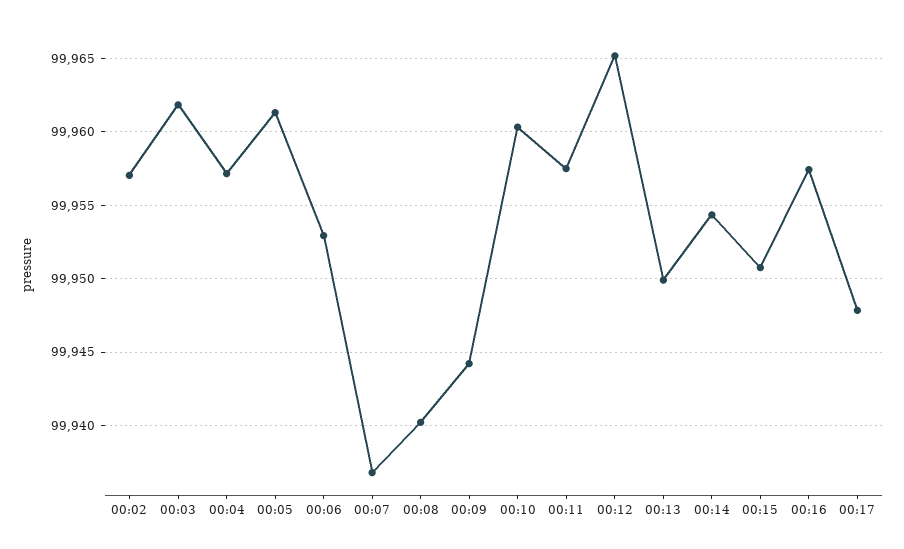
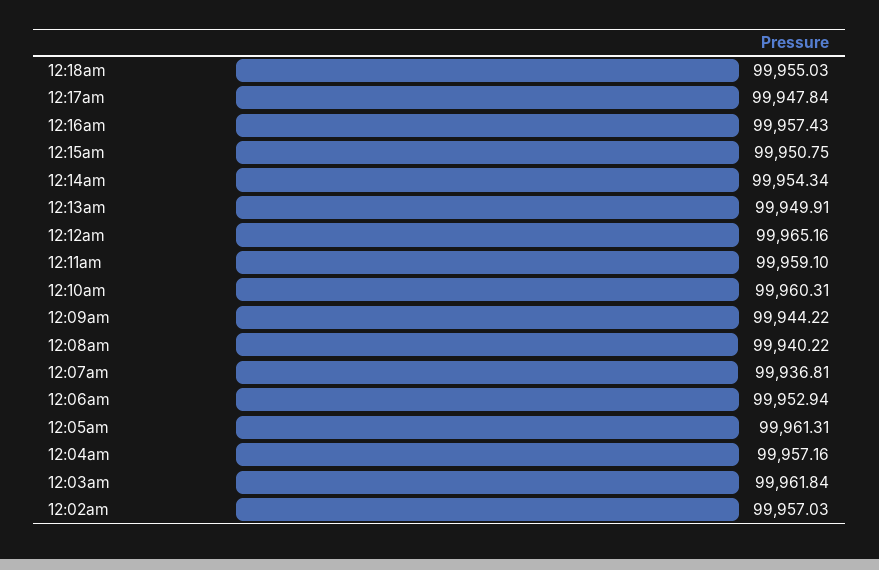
00:11: 99957.5 -> 99959.1
12:18am: none -> 99955.03

